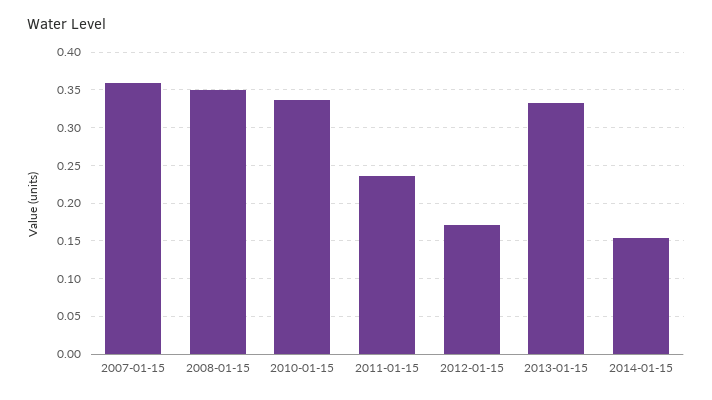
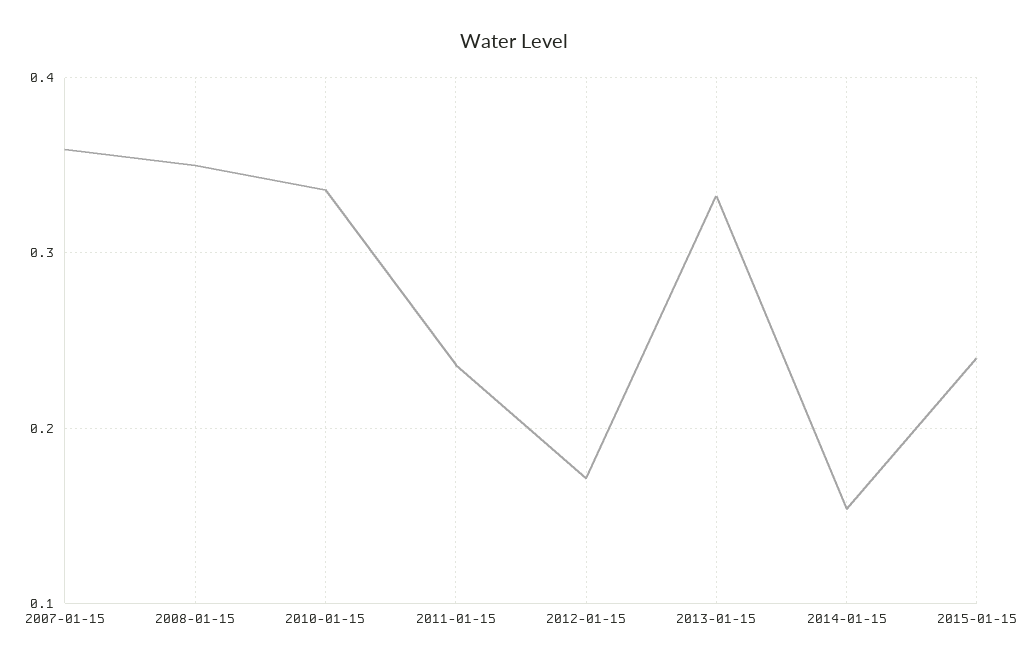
2015-01-15: none -> 0.24

